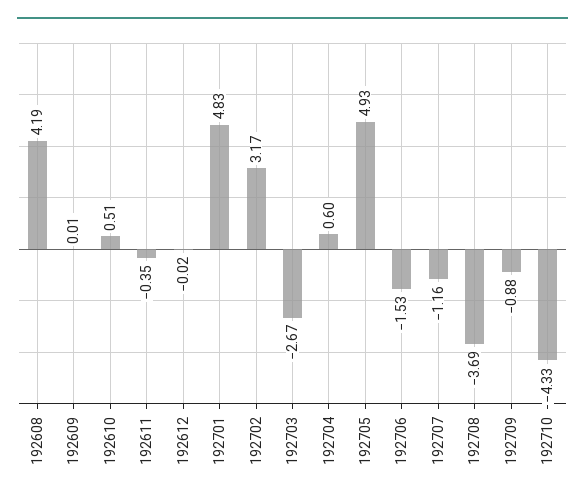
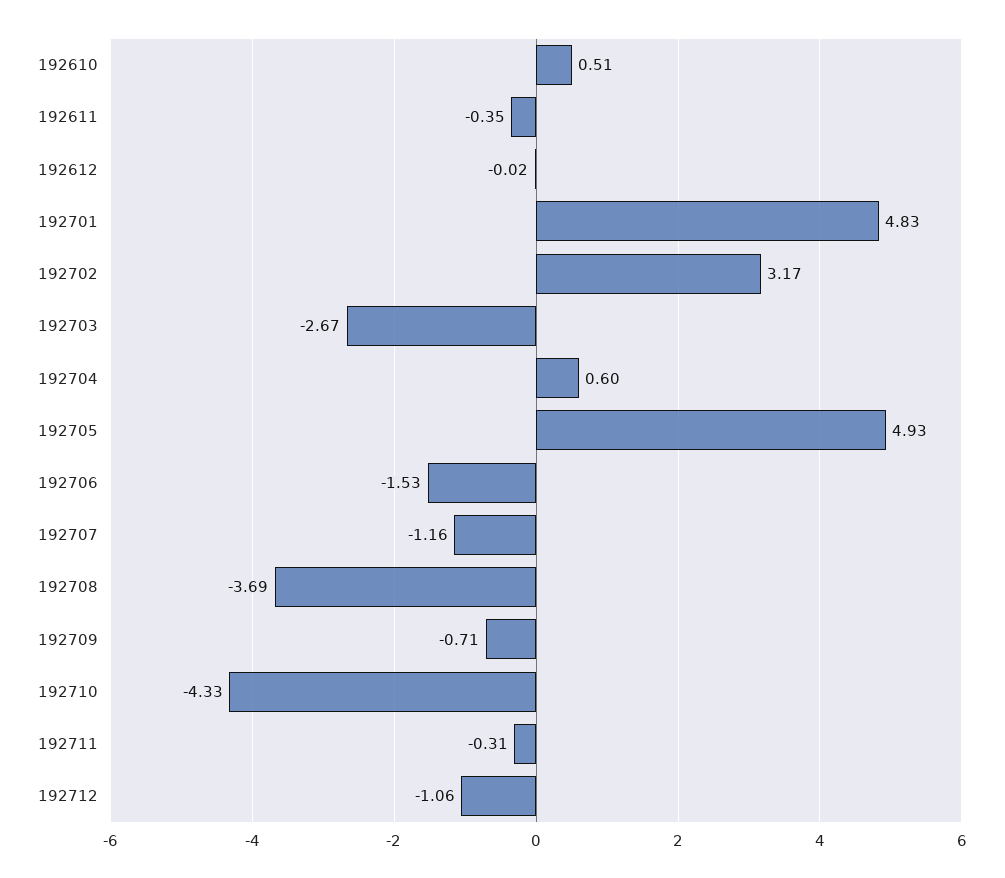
192608: 4.19 -> none
192609: 0.01 -> none
192709: -0.88 -> -0.71
192711: none -> -0.31
192712: none -> -1.06

